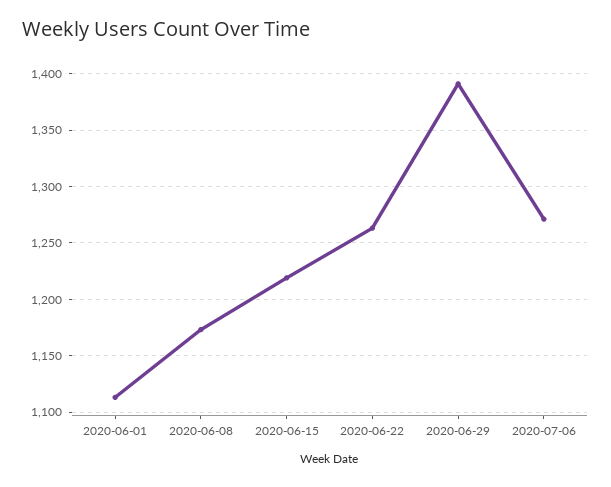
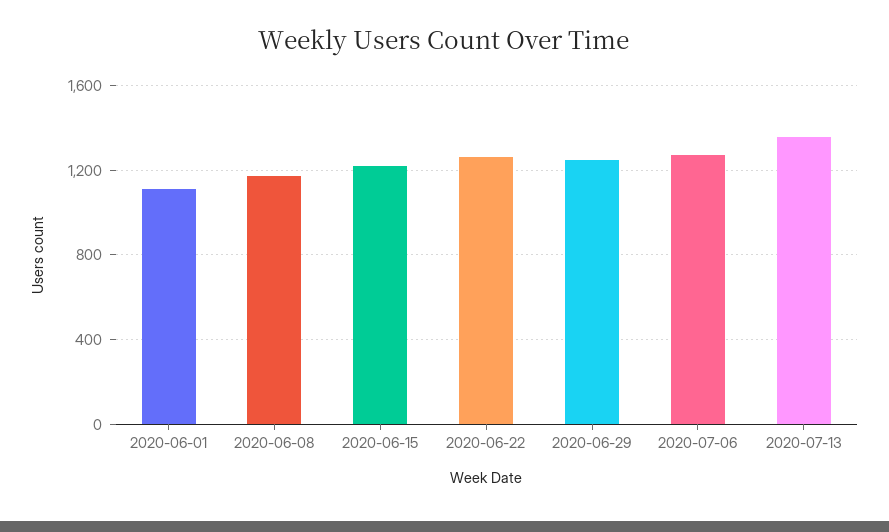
2020-06-29: 1390 -> 1250
2020-07-13: none -> 1350

